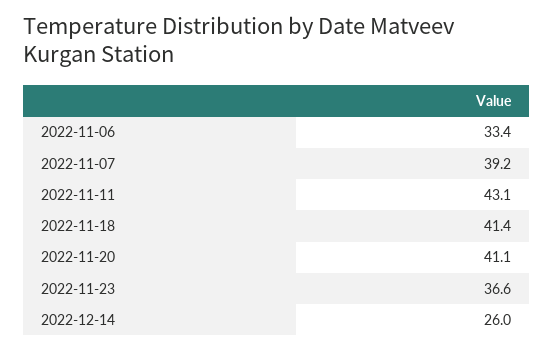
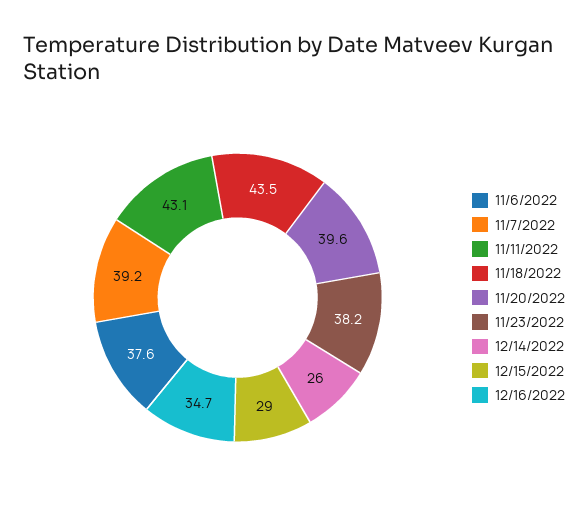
2022-11-06: 33.4 -> 37.6
2022-11-18: 41.4 -> 43.5
2022-11-20: 41.1 -> 39.6
2022-11-23: 36.6 -> 38.2
12/15/2022: none -> 29
12/16/2022: none -> 34.7

